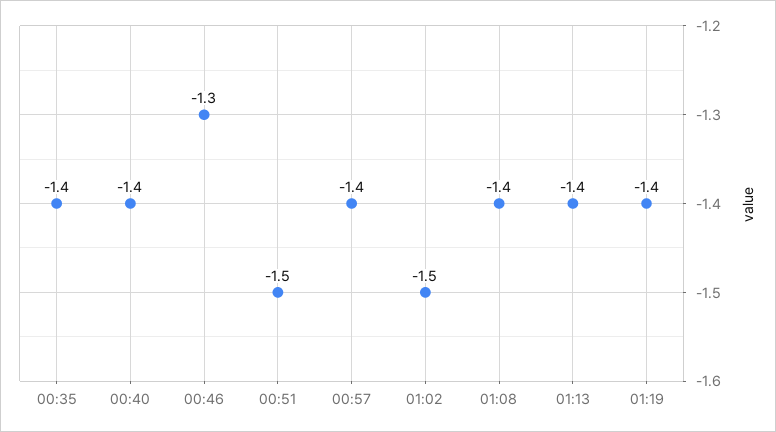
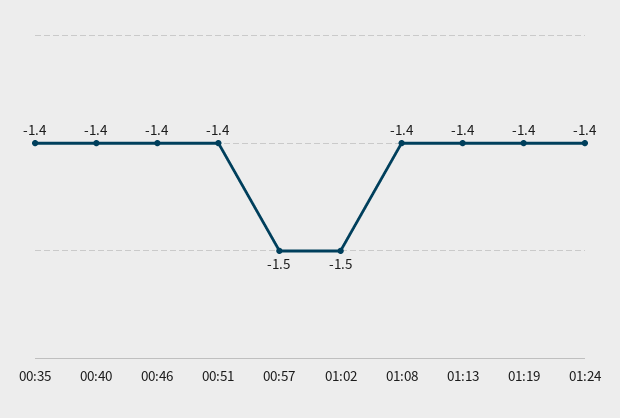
00:46: -1.3 -> -1.4
00:51: -1.5 -> -1.4
00:57: -1.4 -> -1.5
01:24: none -> -1.4

